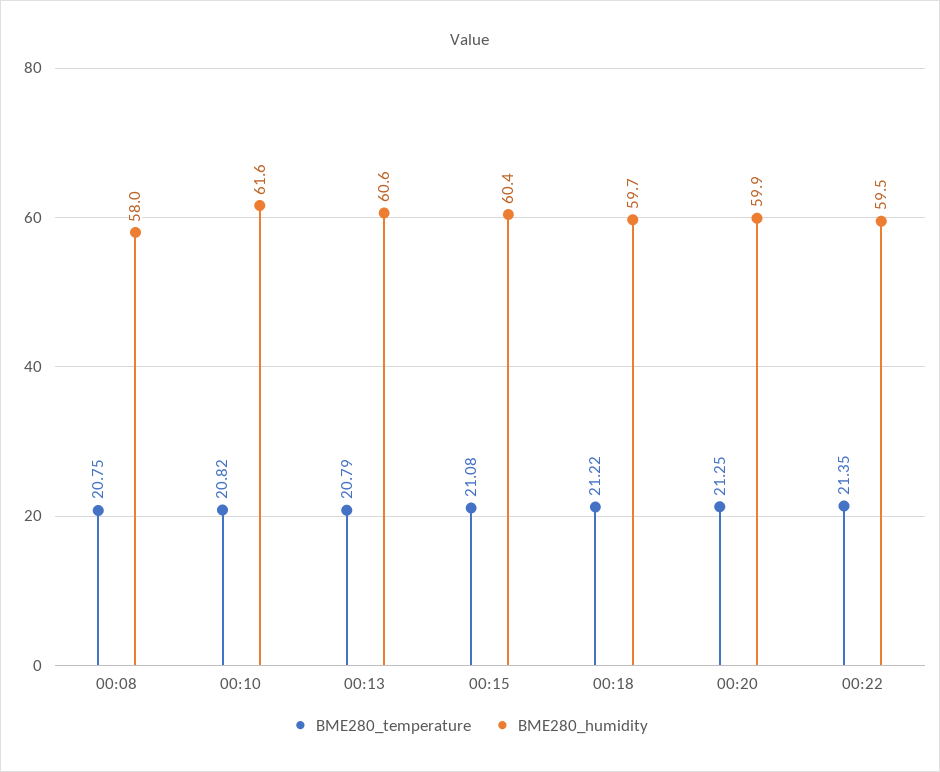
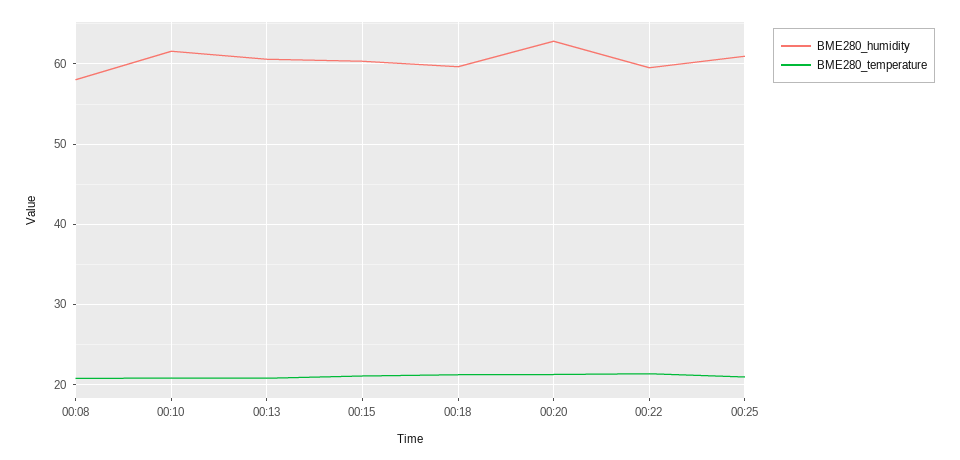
BME280_humidity, 00:20: 59.9 -> 63
BME280_humidity, 00:25: none -> 61
BME280_temperature, 00:25: none -> 21

